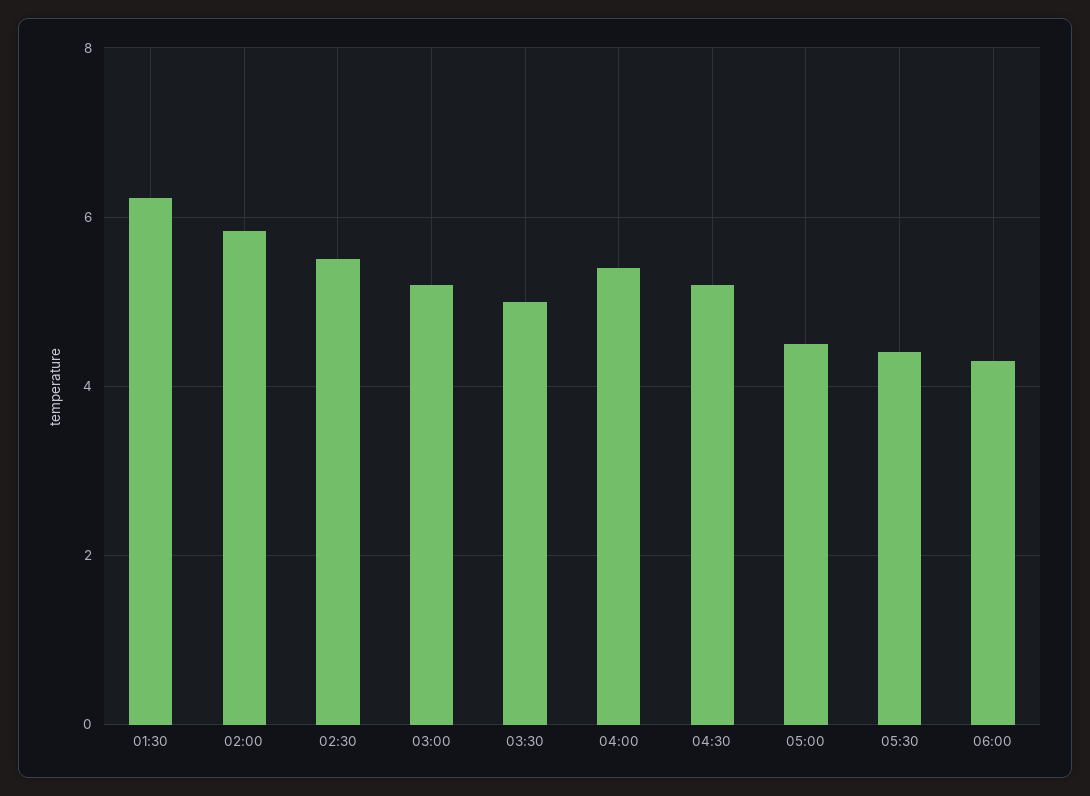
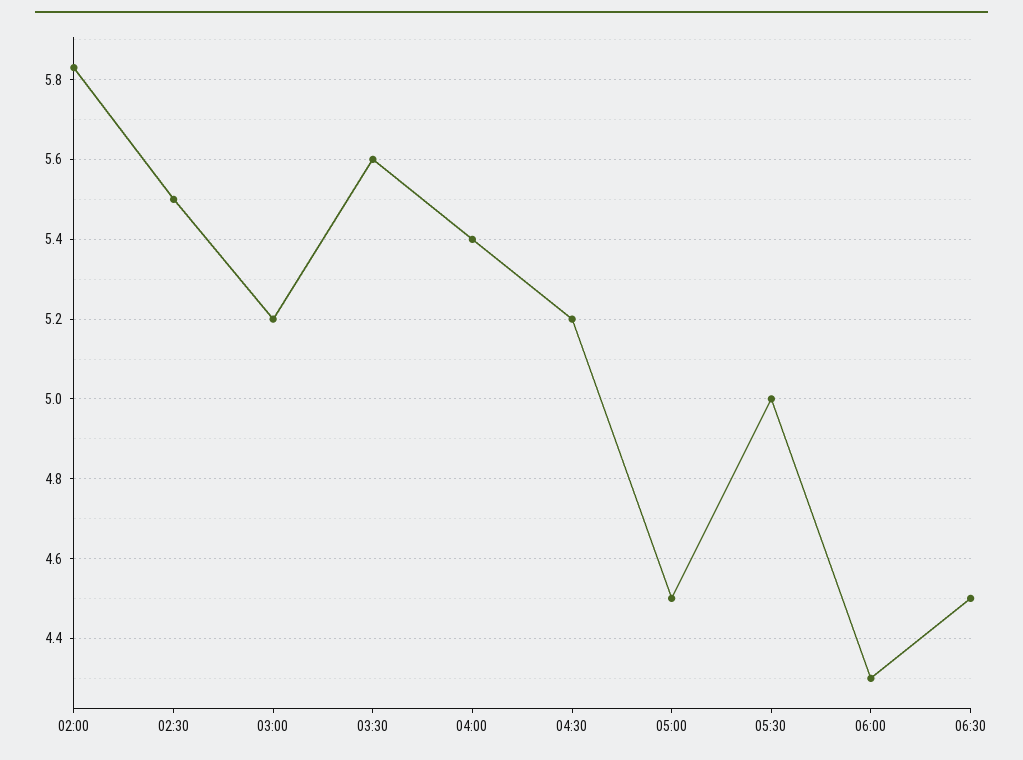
01:30: 6.2 -> none
03:30: 5 -> 5.6
05:30: 4.4 -> 5
06:30: none -> 4.5

